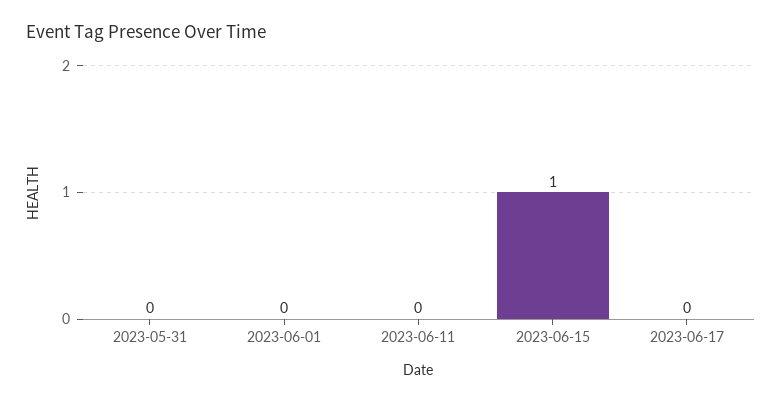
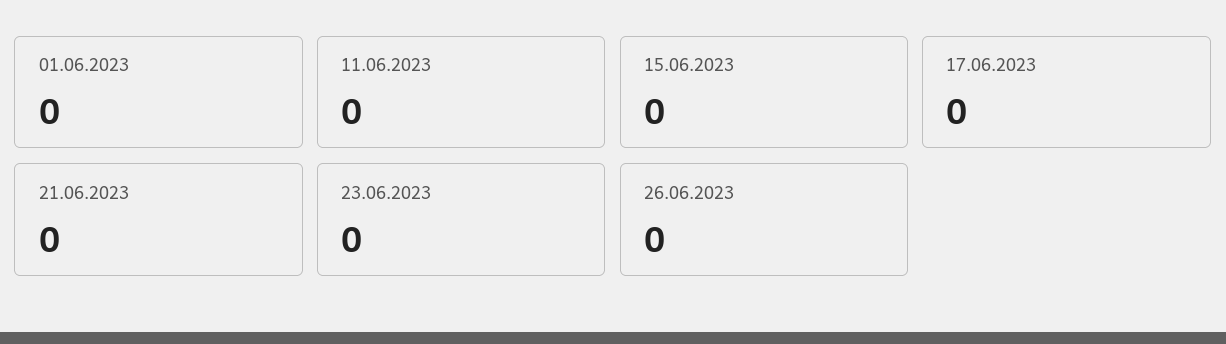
2023-05-31: 0 -> none
2023-06-15: 1 -> 0
21.06.2023: none -> 0
23.06.2023: none -> 0
26.06.2023: none -> 0

